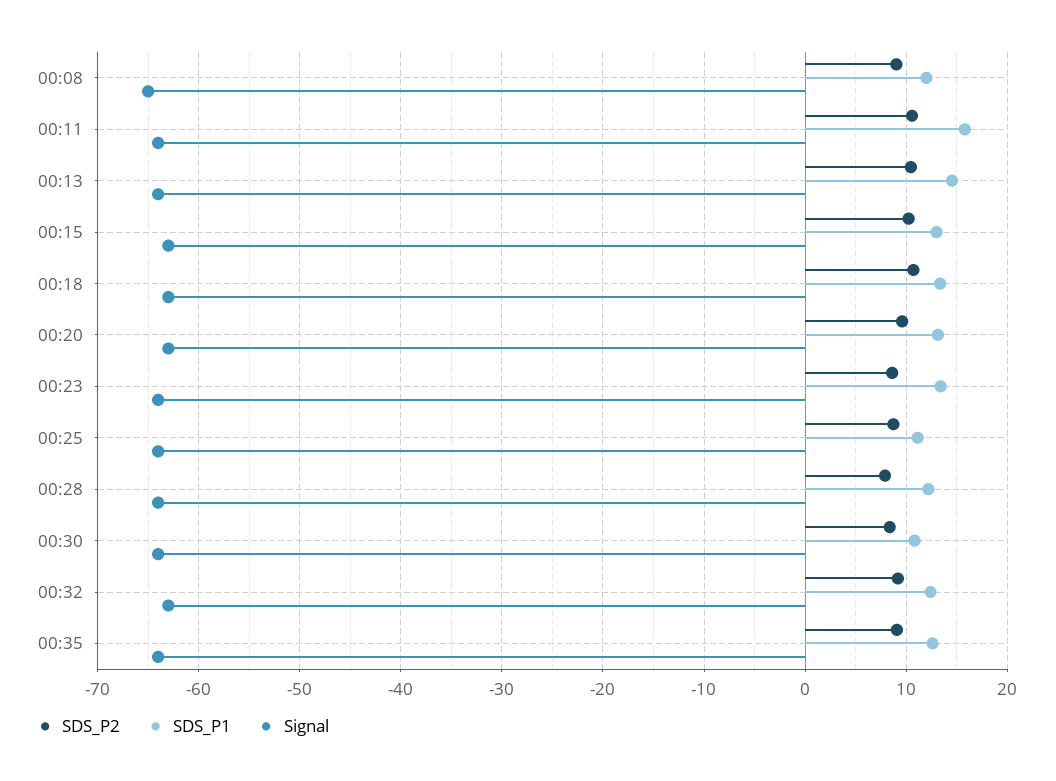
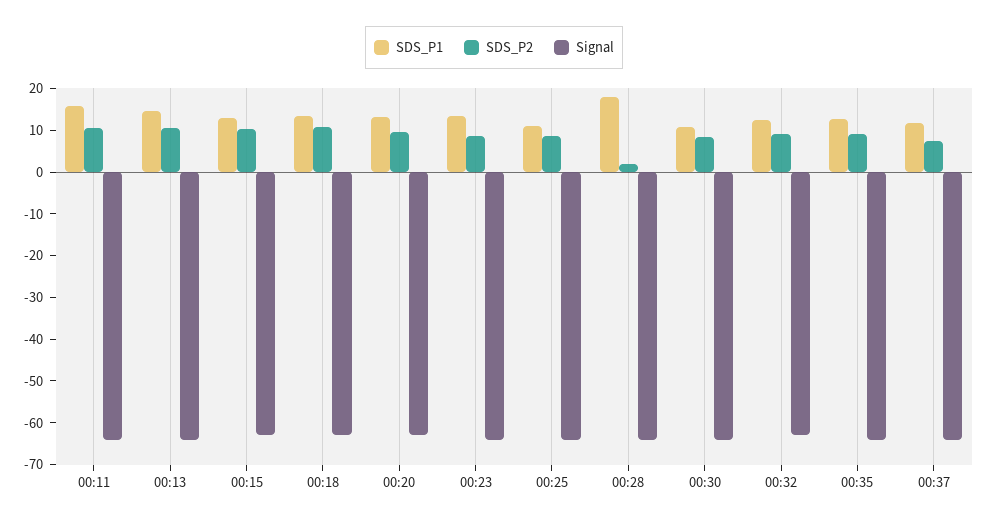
SDS_P2, 00:08: 9 -> none
SDS_P1, 00:08: 12 -> none
Signal, 00:08: -65 -> none
SDS_P2, 00:28: 8 -> 2
SDS_P1, 00:28: 12 -> 18
SDS_P1, 00:37: none -> 12
SDS_P2, 00:37: none -> 8
Signal, 00:37: none -> -64

